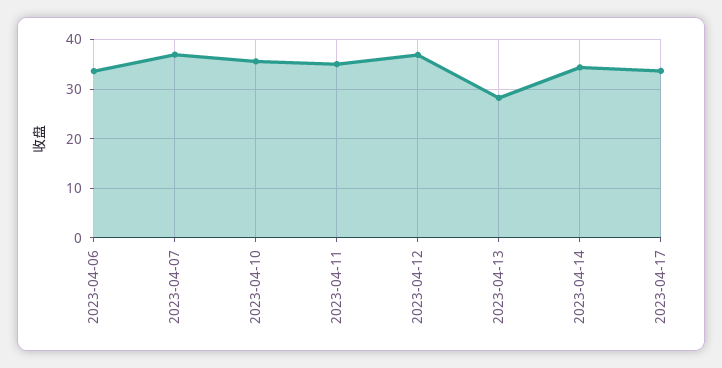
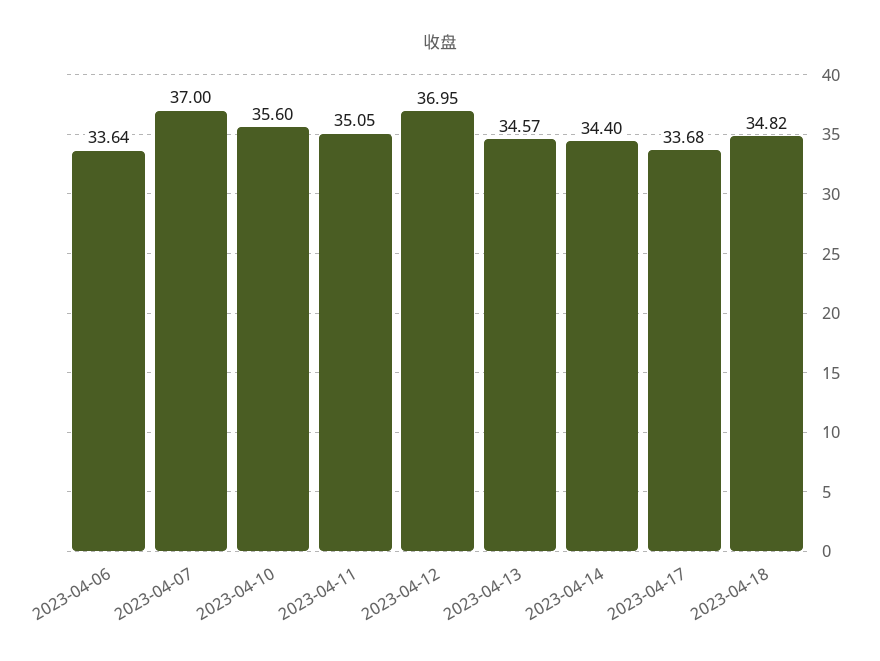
2023-04-13: 28 -> 34.57
2023-04-18: none -> 34.82

